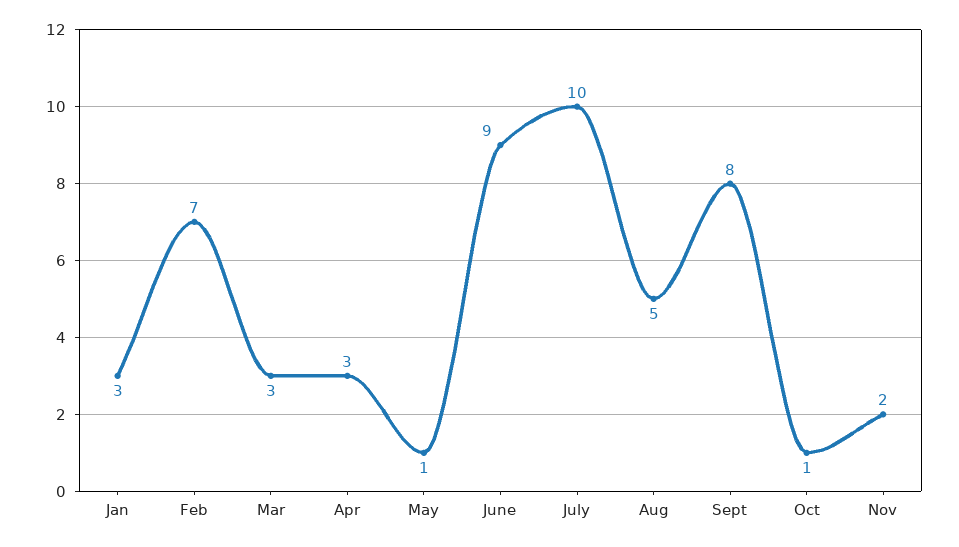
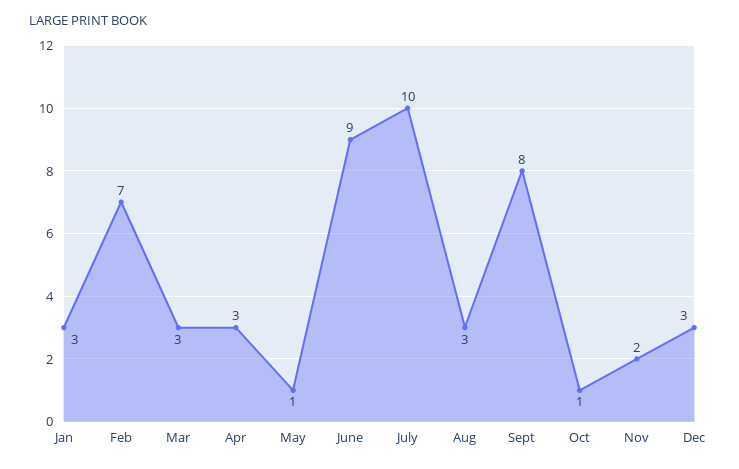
Aug: 5 -> 3
Dec: none -> 3

